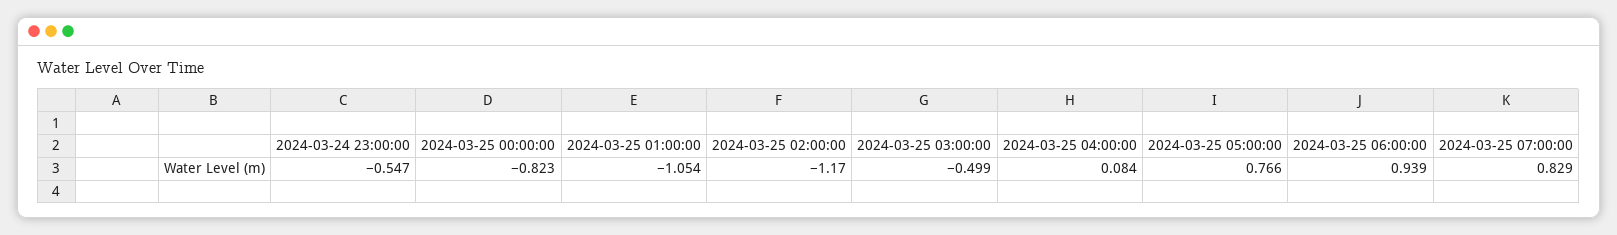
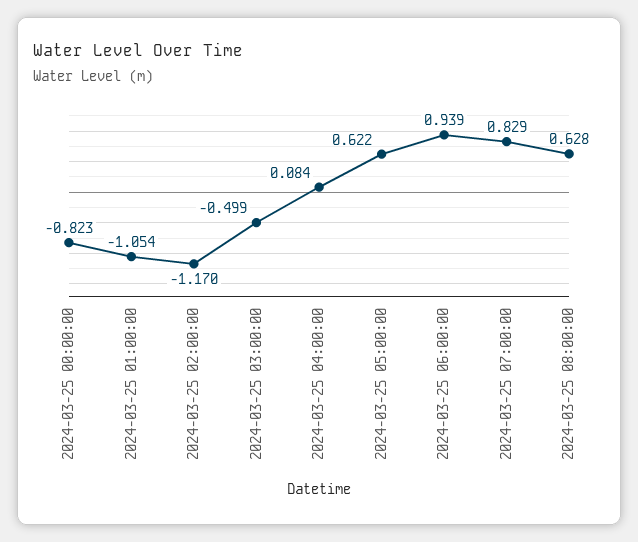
2024-03-24 23:00:00: -0.547 -> none
2024-03-25 05:00:00: 0.766 -> 0.622
2024-03-25 08:00:00: none -> 0.628

